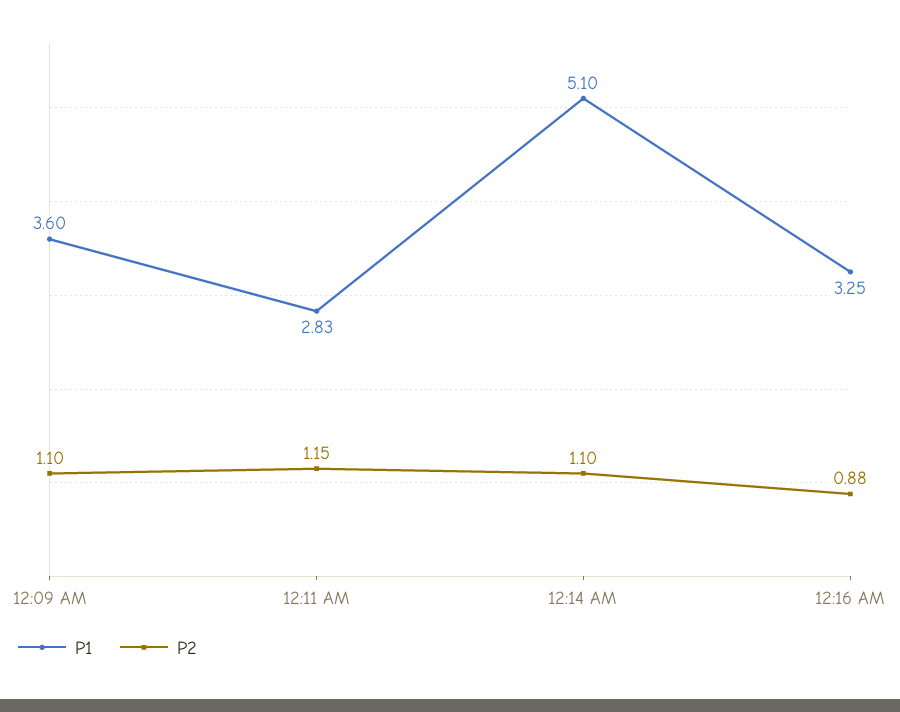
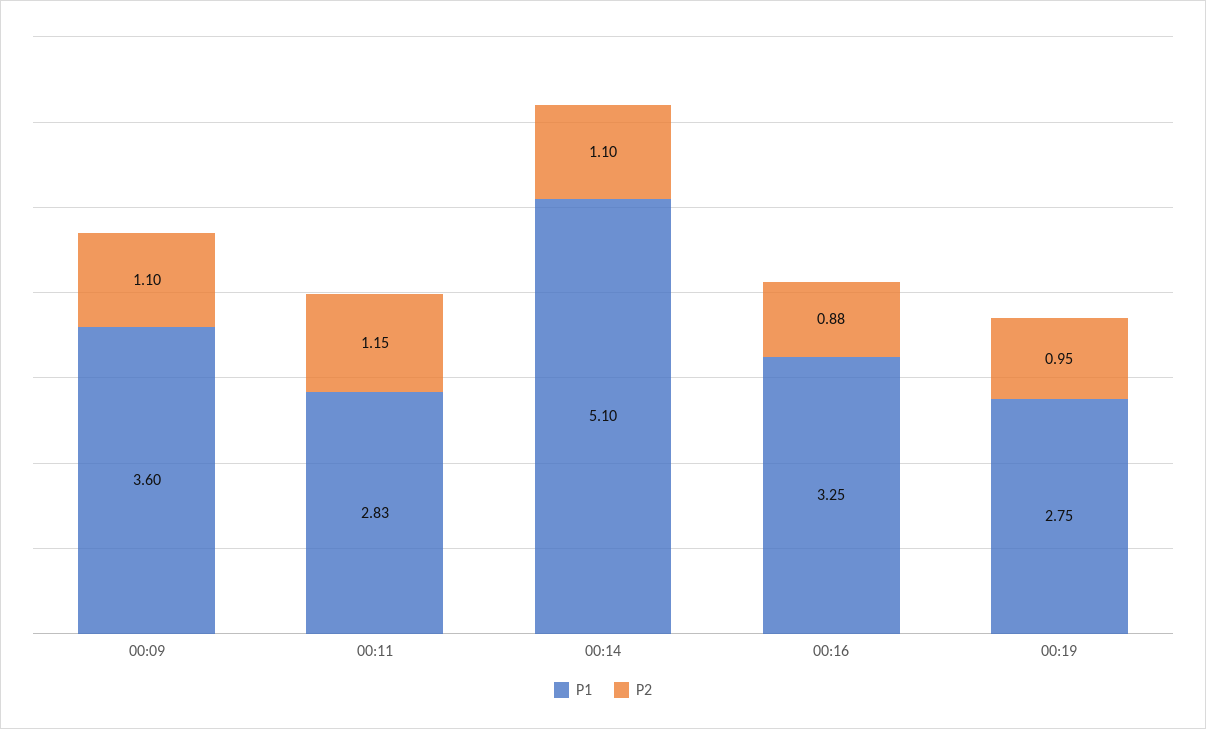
P1, 00:19: none -> 2.75
P2, 00:19: none -> 0.95

